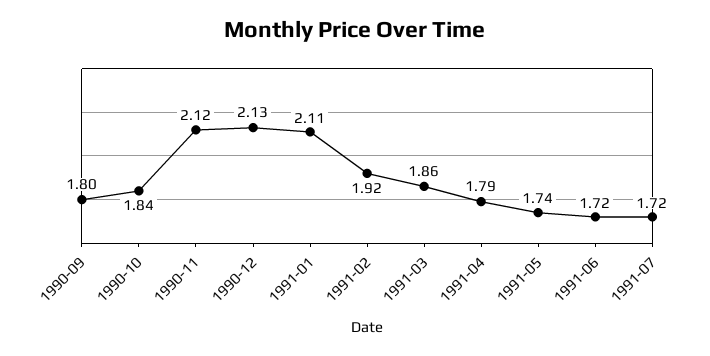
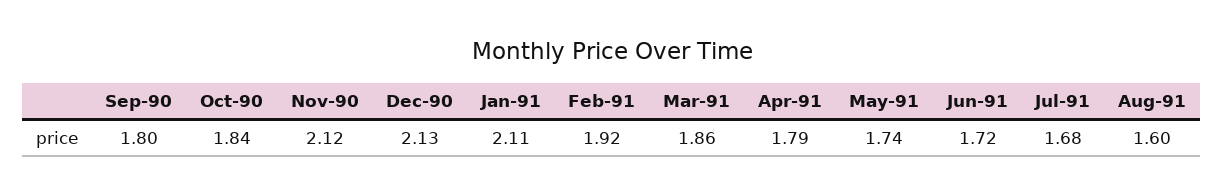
1991-07: 1.72 -> 1.68
Aug-91: none -> 1.6

